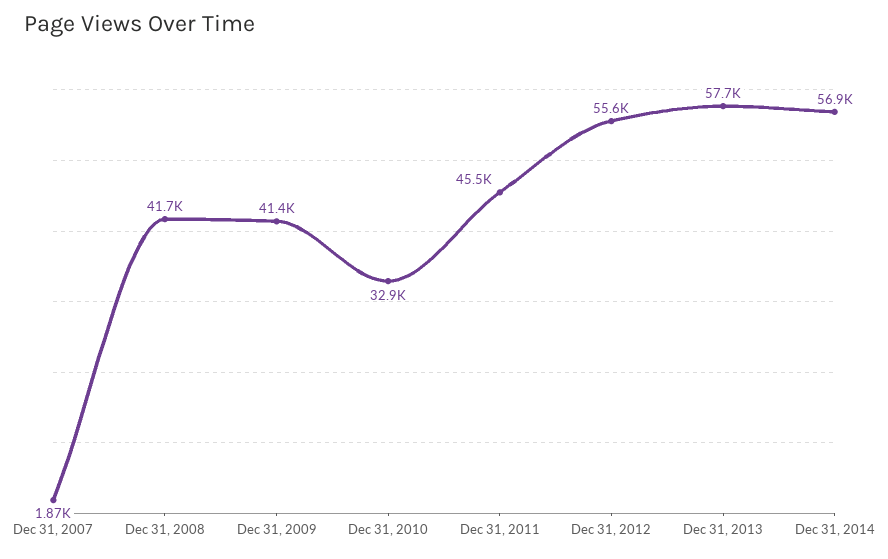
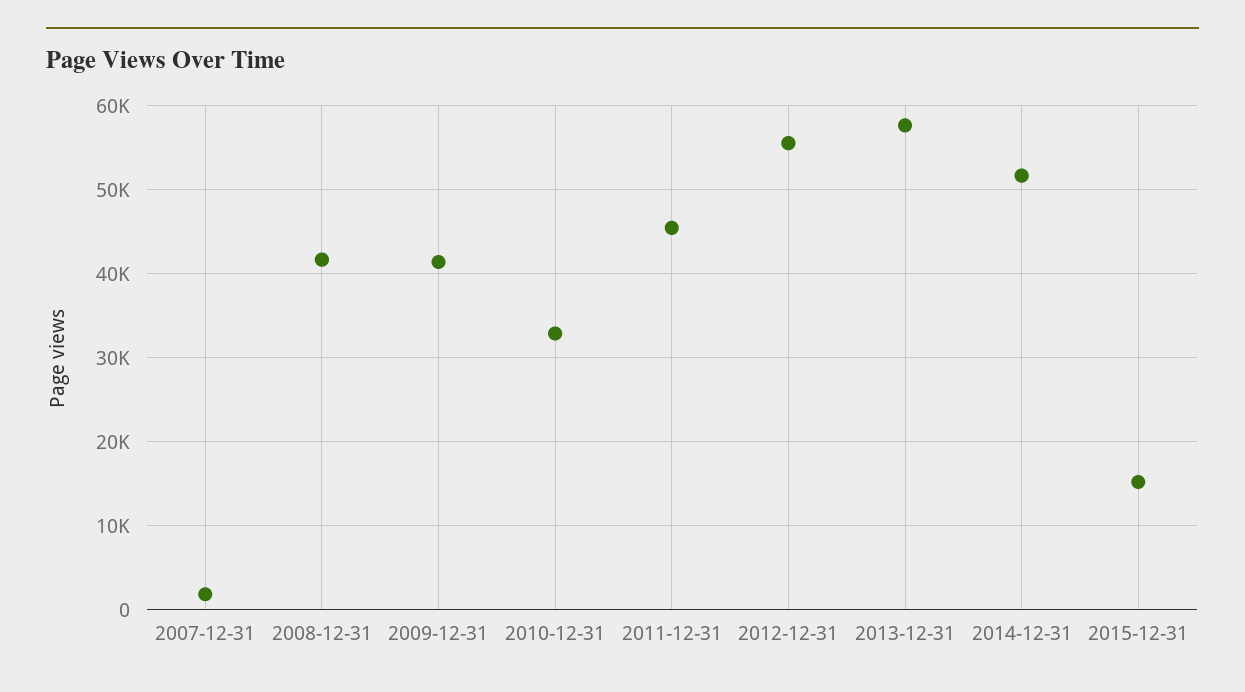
Dec 31, 2014: 56900 -> 52000
2015-12-31: none -> 15000

